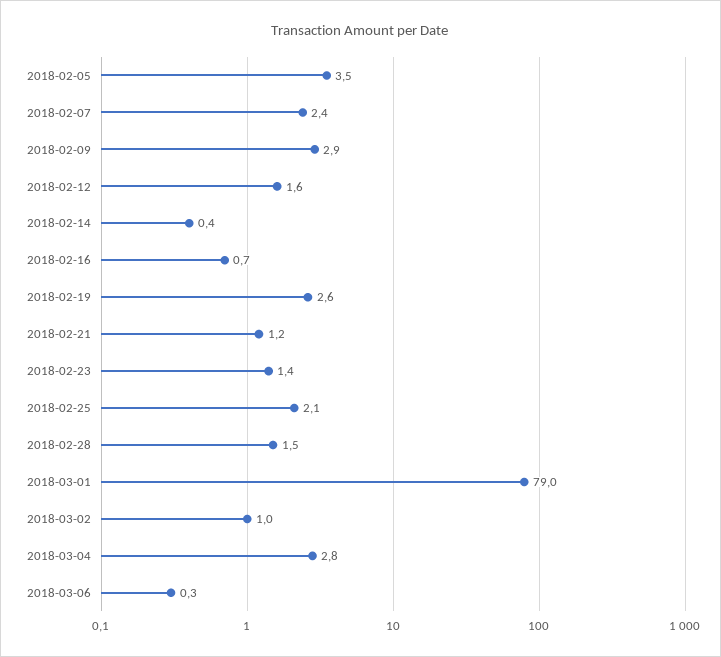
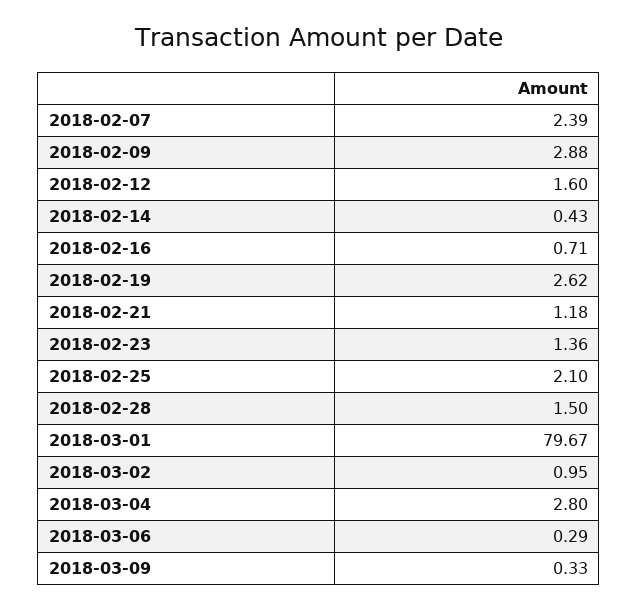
2018-02-05: 3.5 -> none
2018-03-01: 79 -> 79.67
2018-03-09: none -> 0.33

